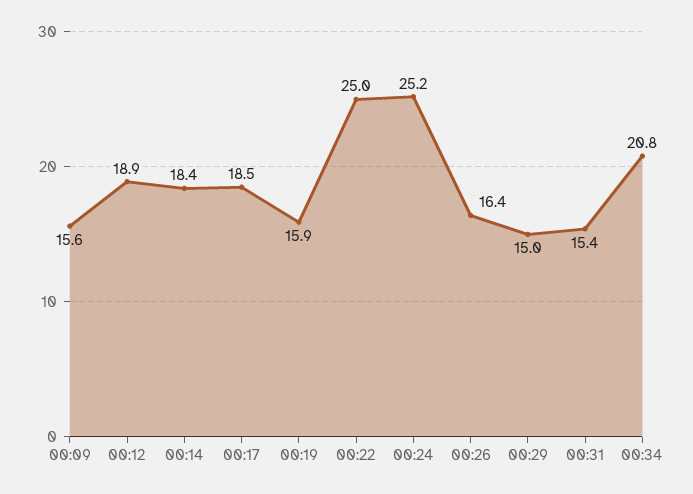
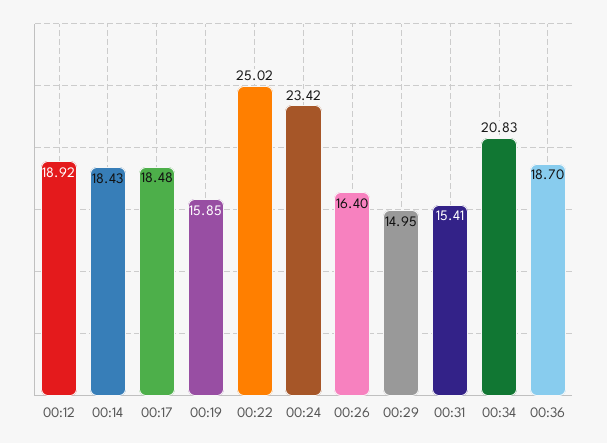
00:09: 15.6 -> none
00:24: 25.2 -> 23.42
00:36: none -> 18.7

